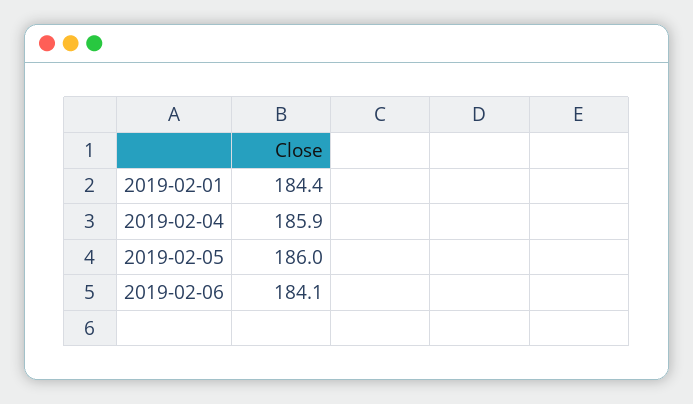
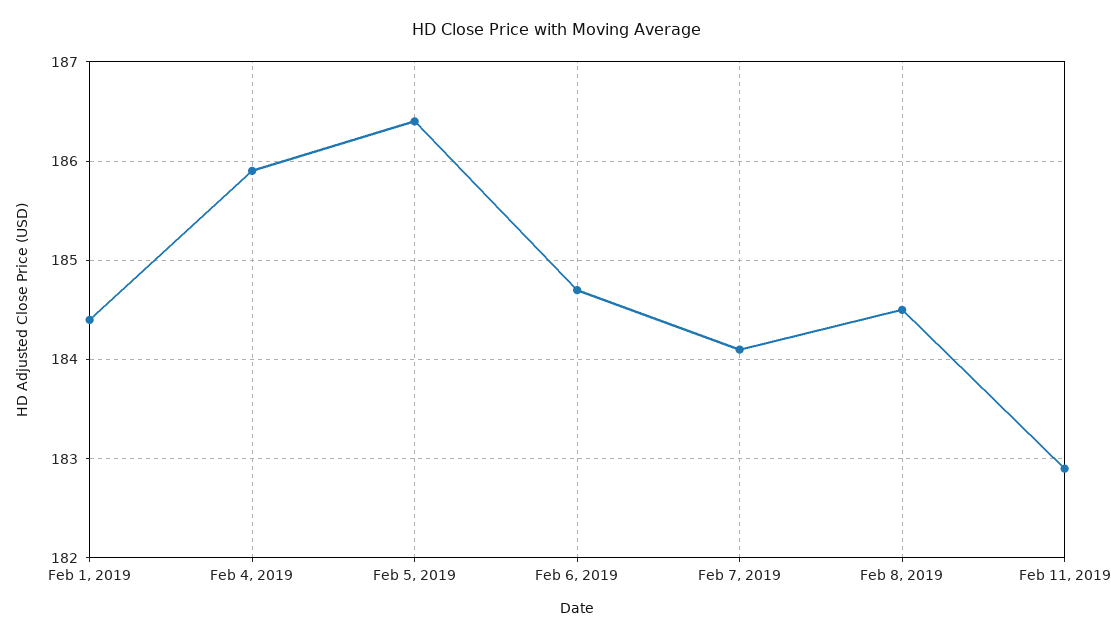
2019-02-05: 186 -> 186.4
2019-02-06: 184.1 -> 184.7
Feb 7, 2019: none -> 184.1
Feb 8, 2019: none -> 184.5
Feb 11, 2019: none -> 182.9

